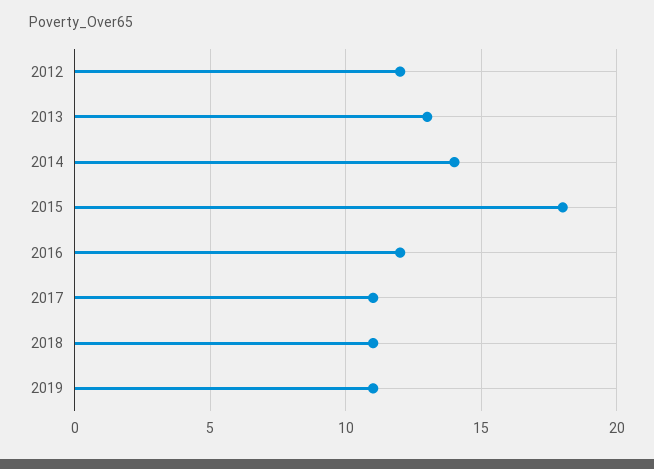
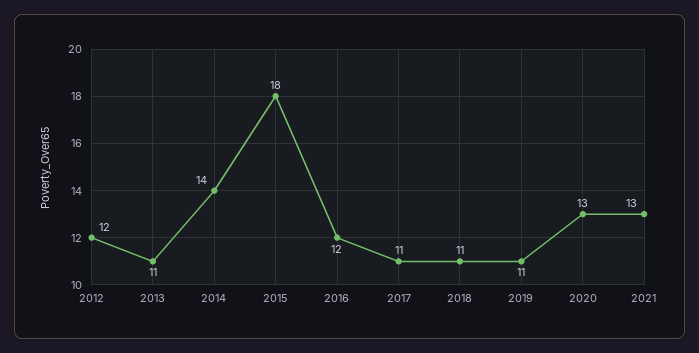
2013: 13 -> 11
2020: none -> 13
2021: none -> 13

